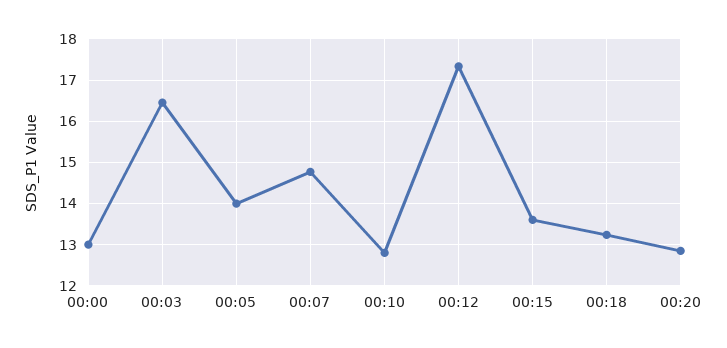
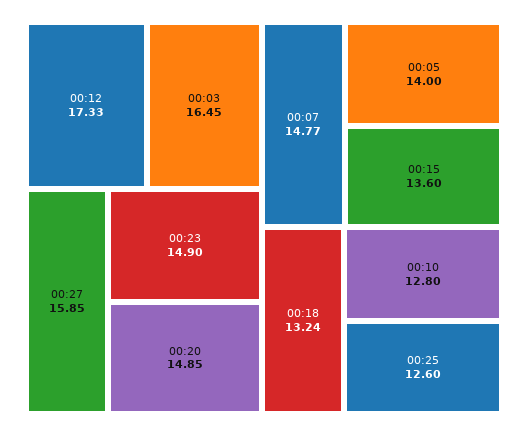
00:00: 13 -> none
00:20: 12.8 -> 14.85
00:27: none -> 15.85
00:23: none -> 14.9
00:25: none -> 12.6

